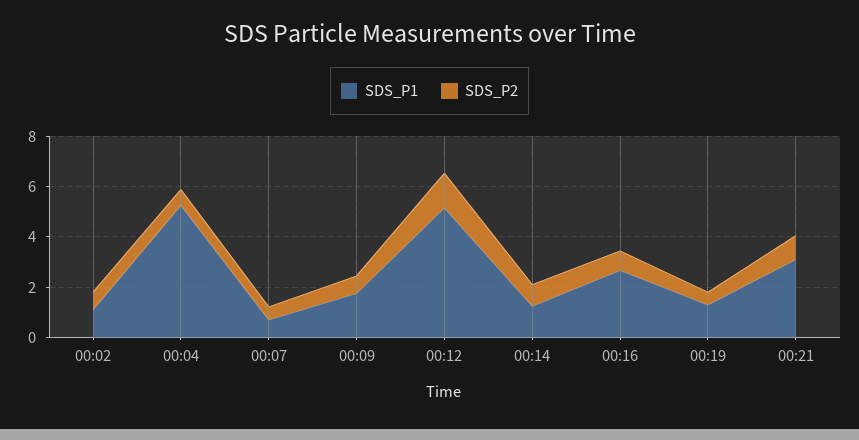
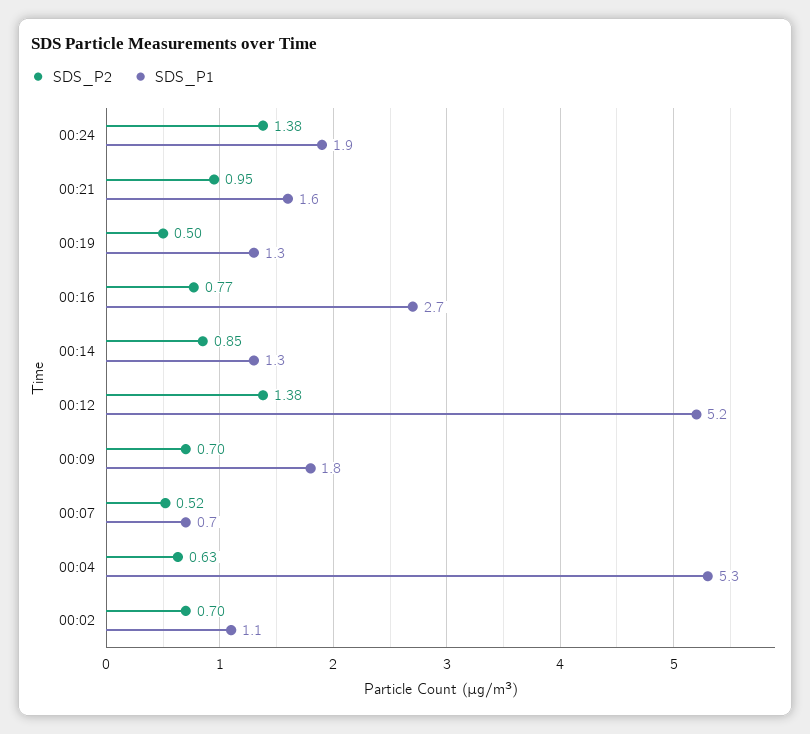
SDS_P1, 00:21: 3 -> 1.6
SDS_P2, 00:24: none -> 1.38
SDS_P1, 00:24: none -> 1.9

